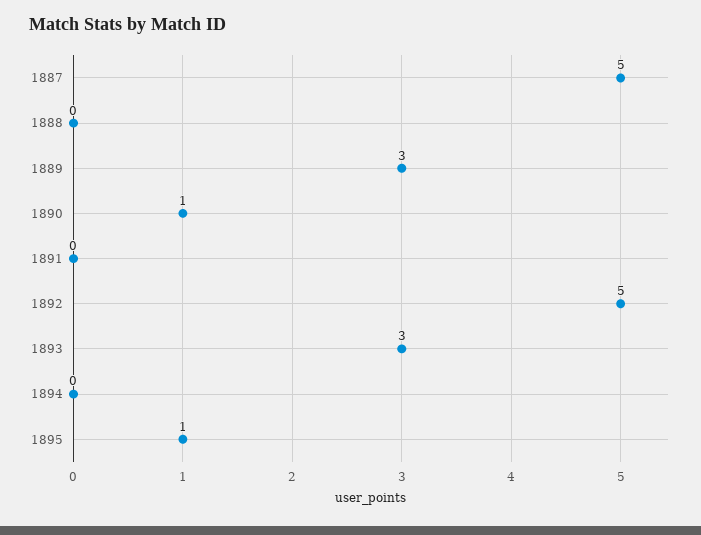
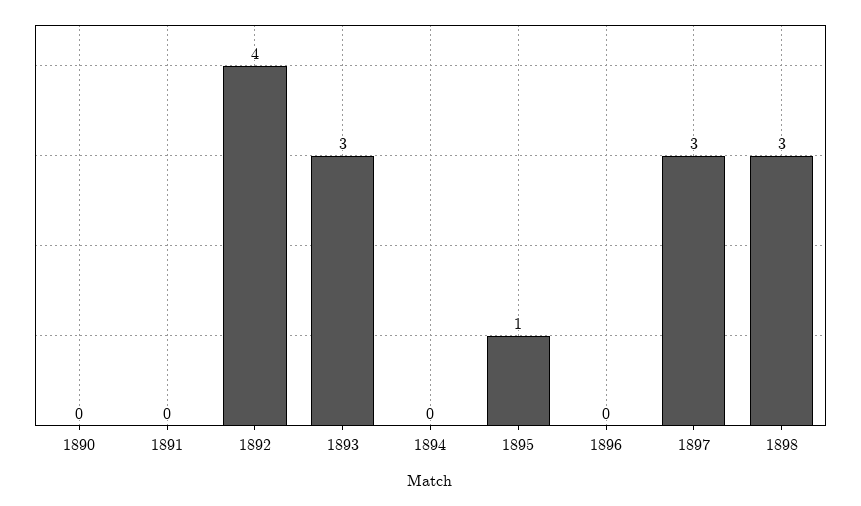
1887: 5 -> none
1888: 0 -> none
1889: 3 -> none
1890: 1 -> 0
1892: 5 -> 4
1896: none -> 0
1897: none -> 3
1898: none -> 3

